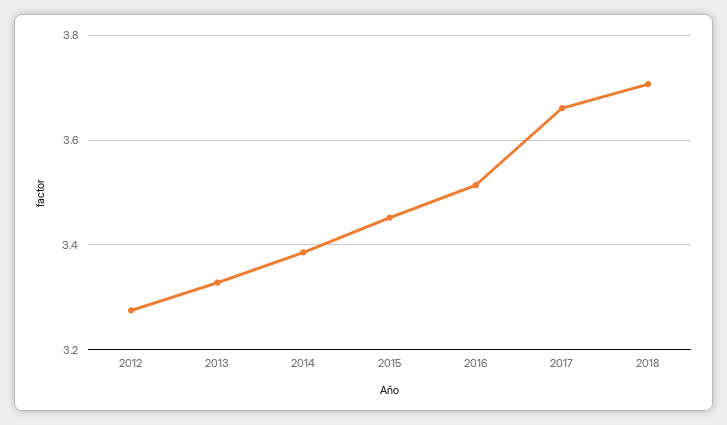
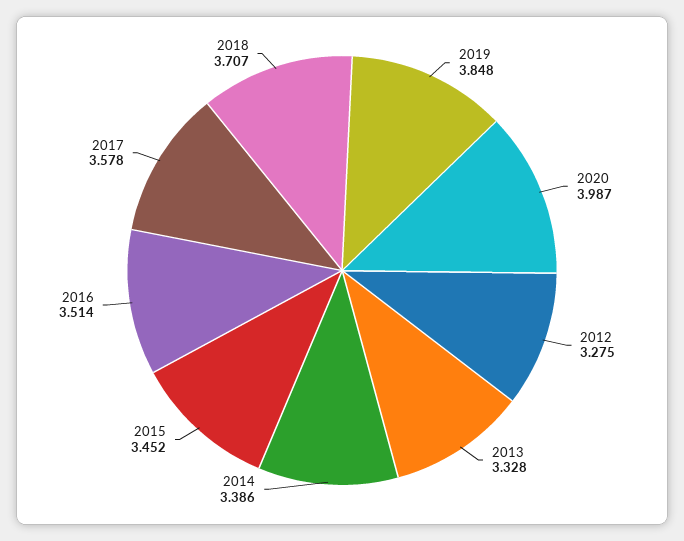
2017: 3.66 -> 3.578
2019: none -> 3.848
2020: none -> 3.987

